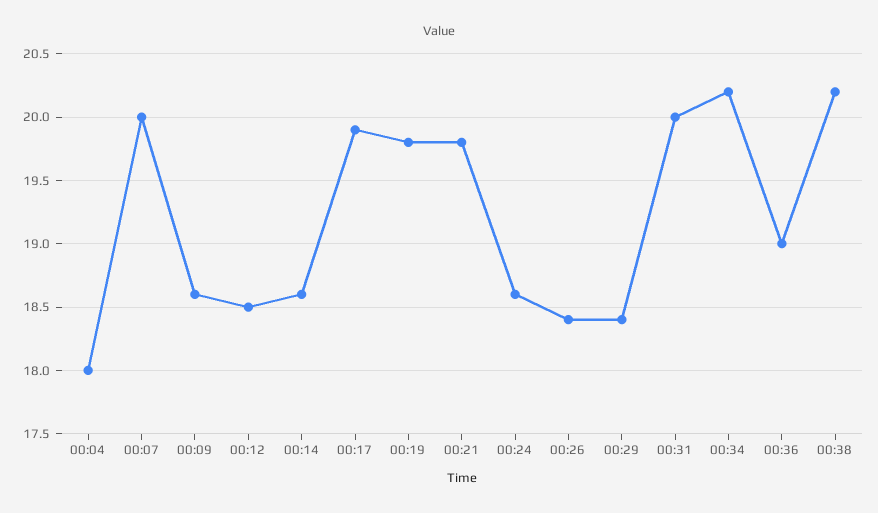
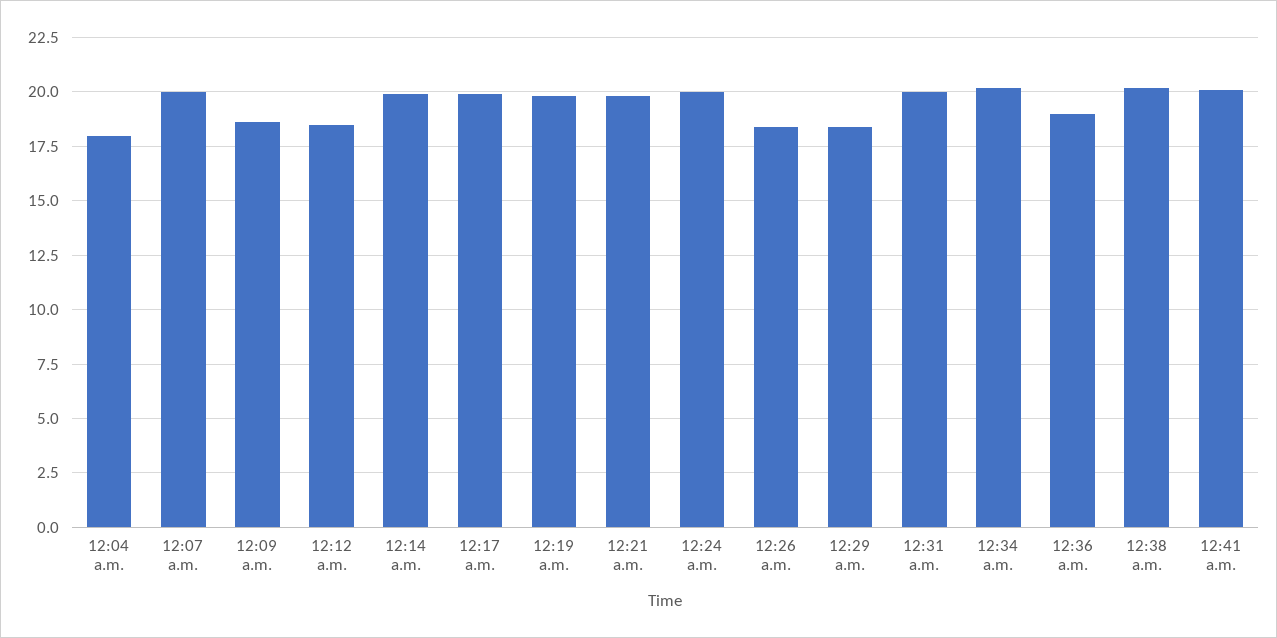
00:14: 18.6 -> 20
00:24: 18.6 -> 20
12:41 a.m.: none -> 20

